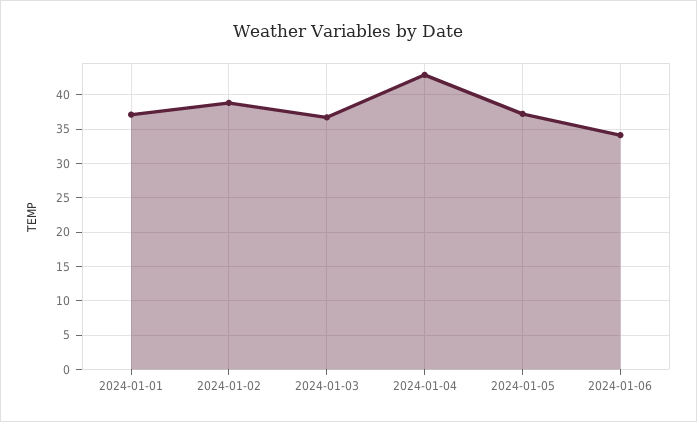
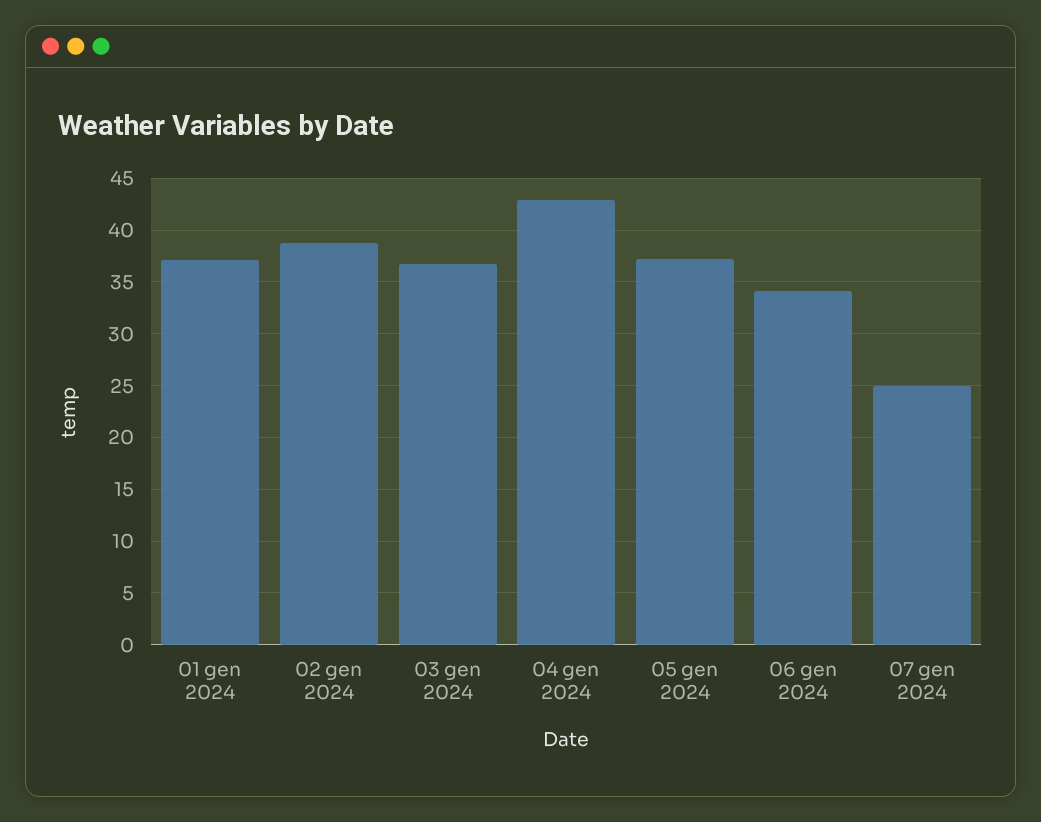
07 gen 2024: none -> 25

